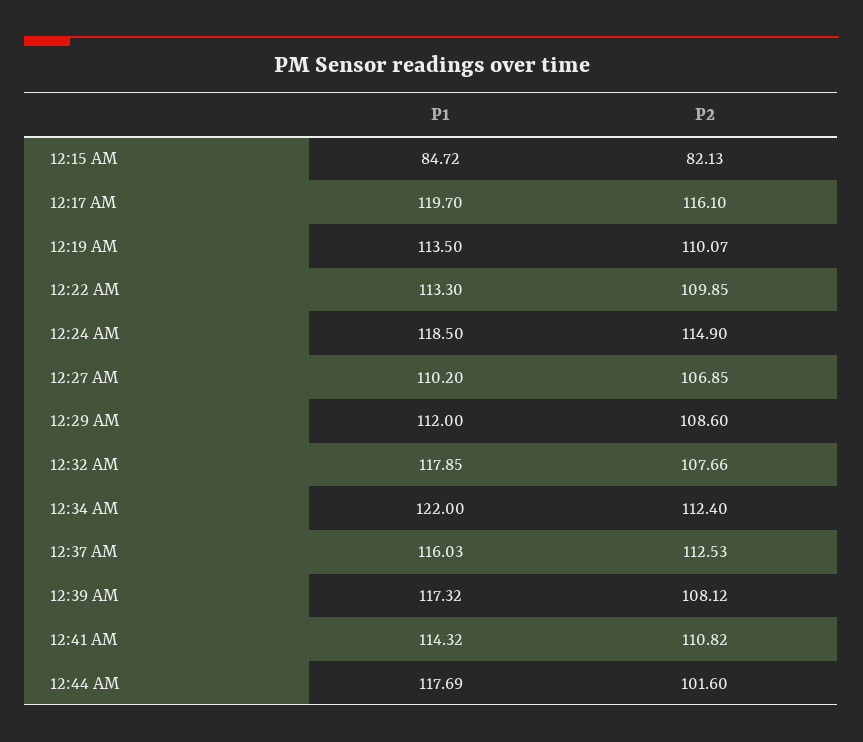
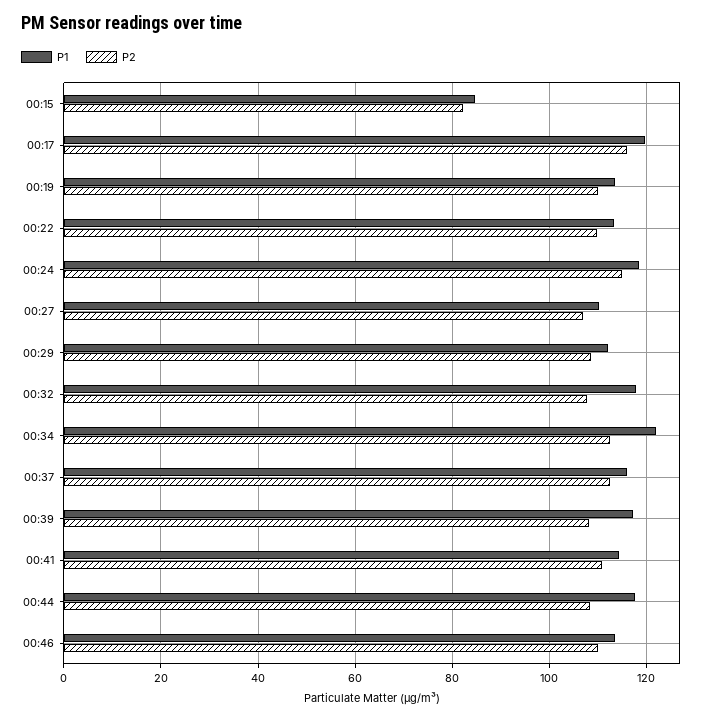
P2, 12:44 AM: 101.6 -> 108
P1, 00:46: none -> 114
P2, 00:46: none -> 110

